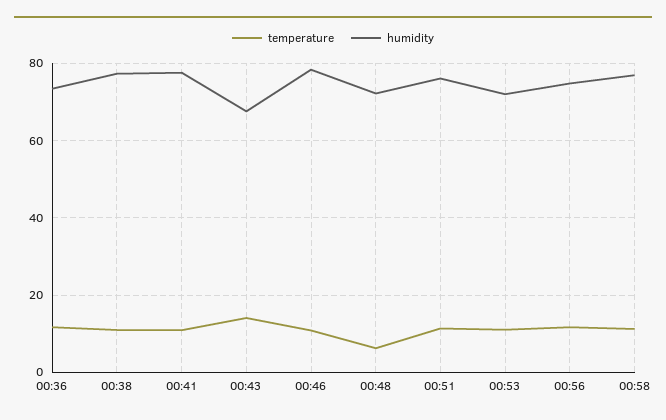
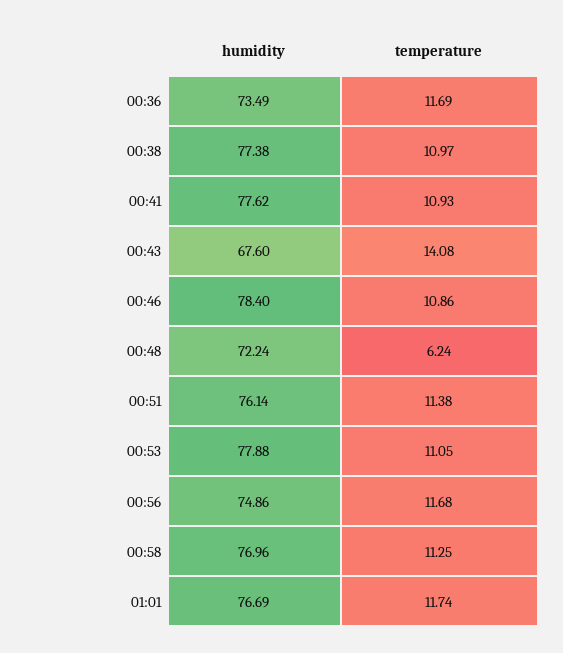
humidity, 00:53: 72 -> 77.88
humidity, 01:01: none -> 76.69
temperature, 01:01: none -> 11.74

